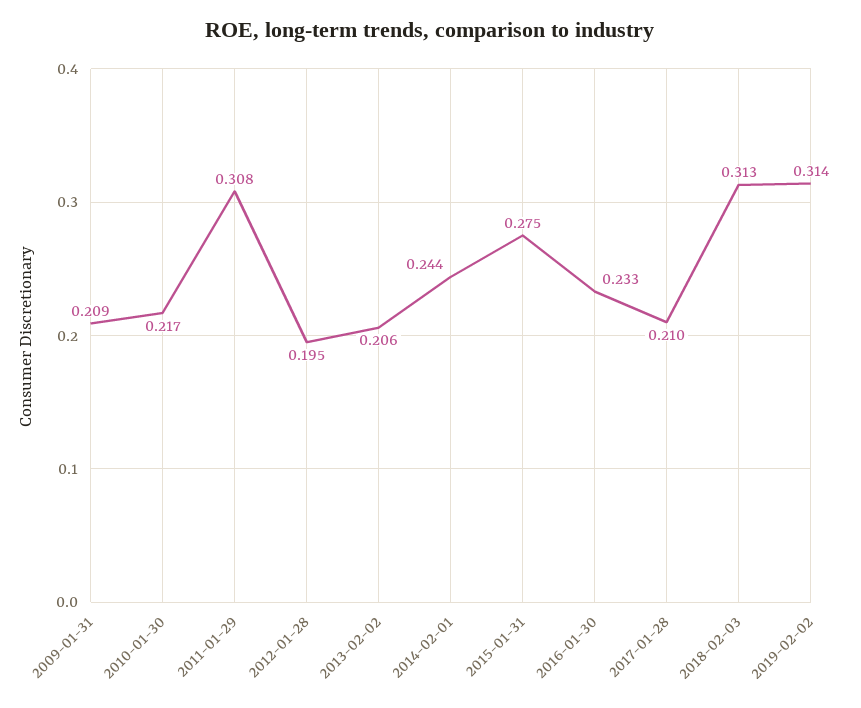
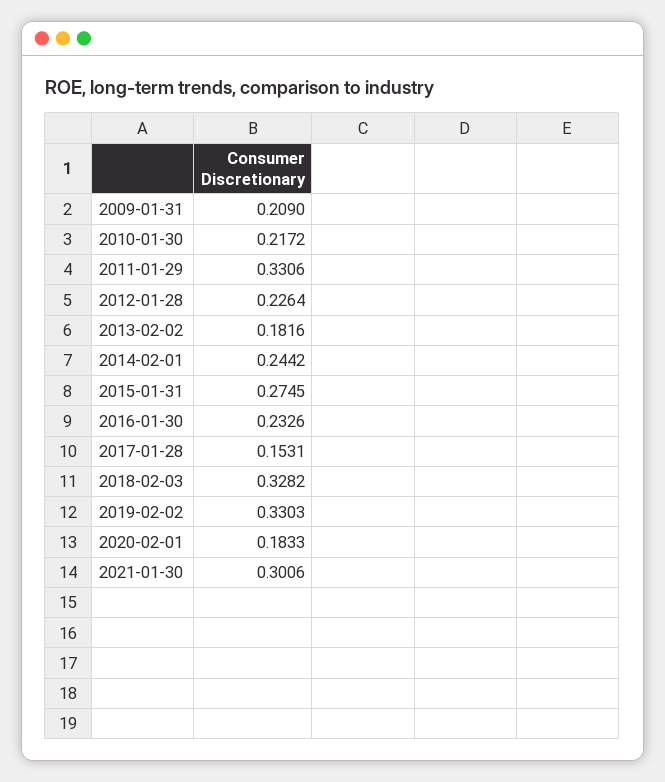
2011-01-29: 0.308 -> 0.3306
2012-01-28: 0.195 -> 0.2264
2013-02-02: 0.206 -> 0.1816
2017-01-28: 0.21 -> 0.1531
2018-02-03: 0.313 -> 0.3282
2019-02-02: 0.314 -> 0.3303
2020-02-01: none -> 0.1833
2021-01-30: none -> 0.3006

